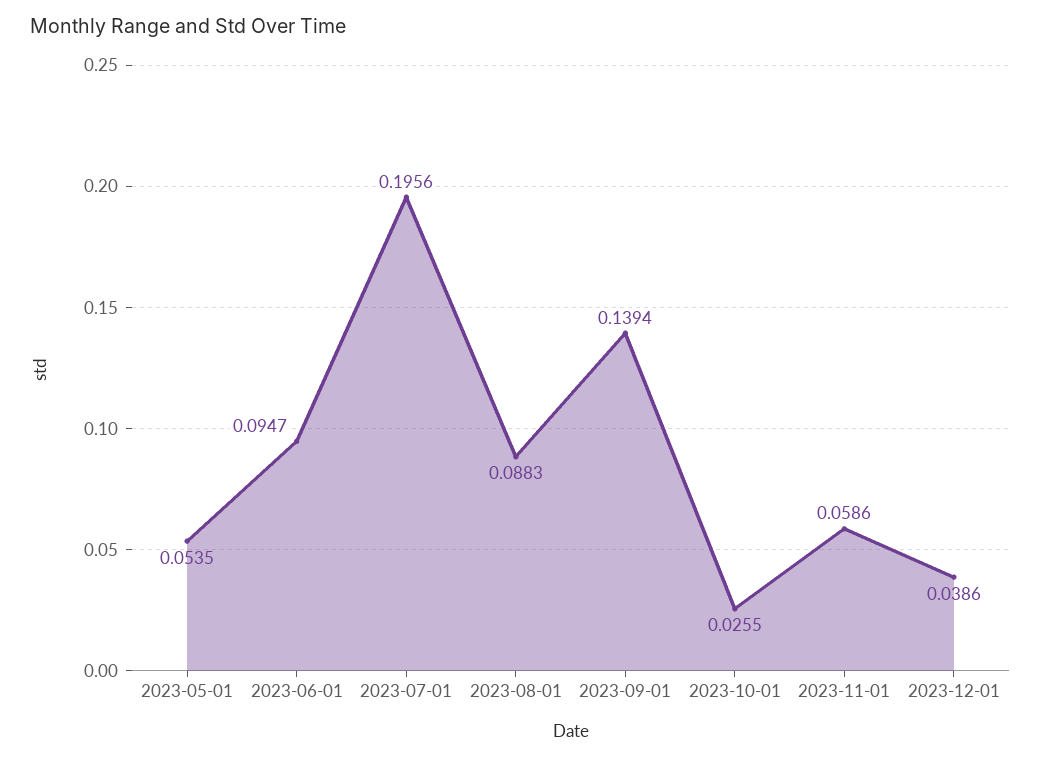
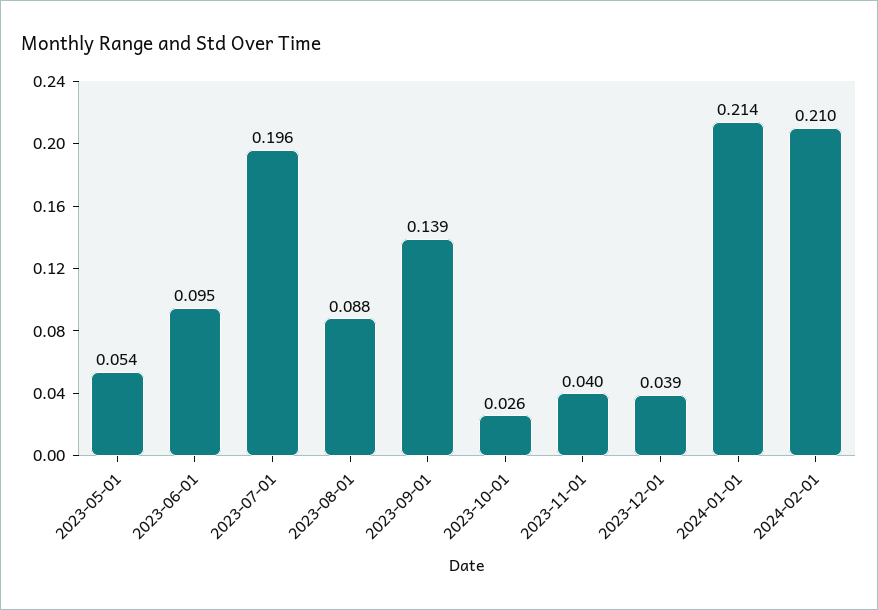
2023-11-01: 0.0586 -> 0.04
2024-01-01: none -> 0.214
2024-02-01: none -> 0.21

